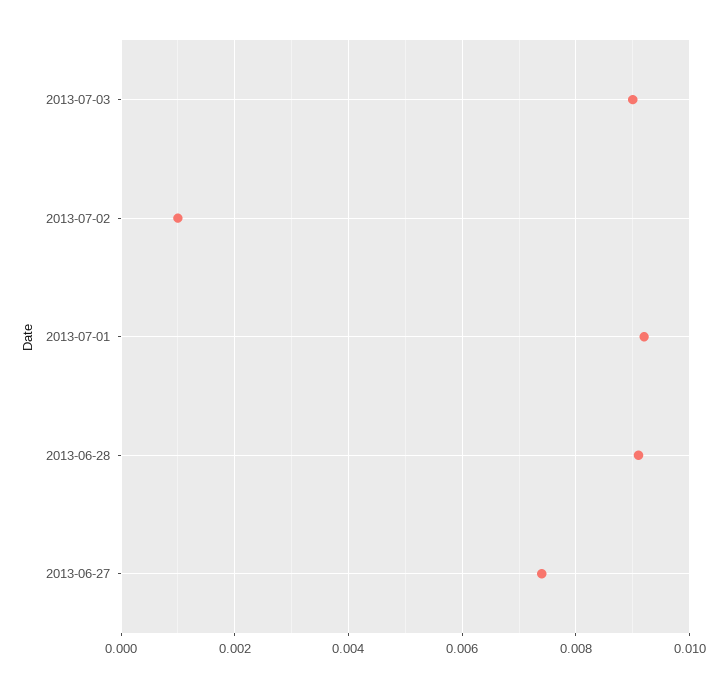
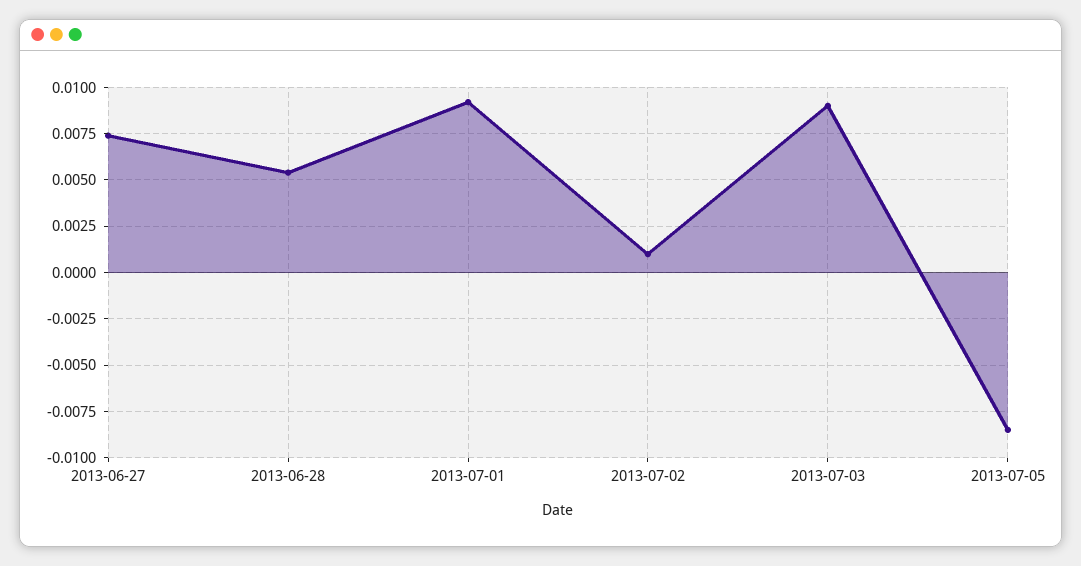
2013-06-28: 0.009 -> 0.0055
2013-07-05: none -> -0.0085

